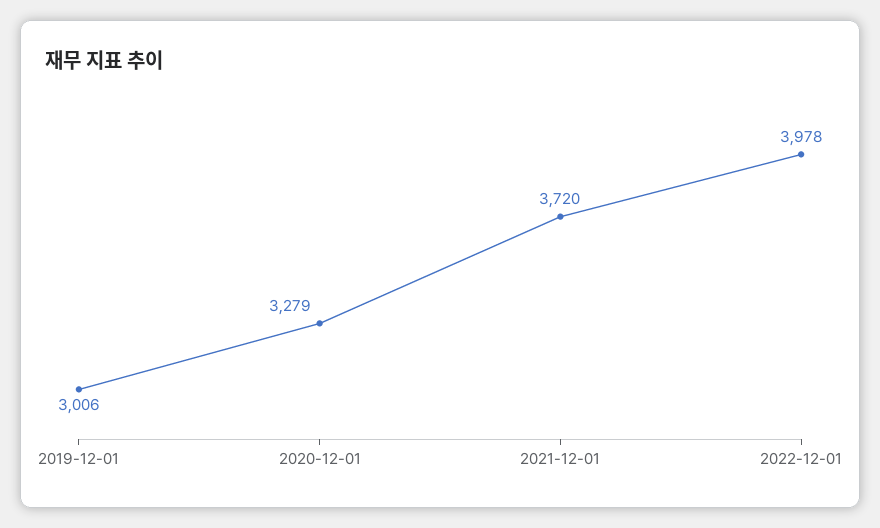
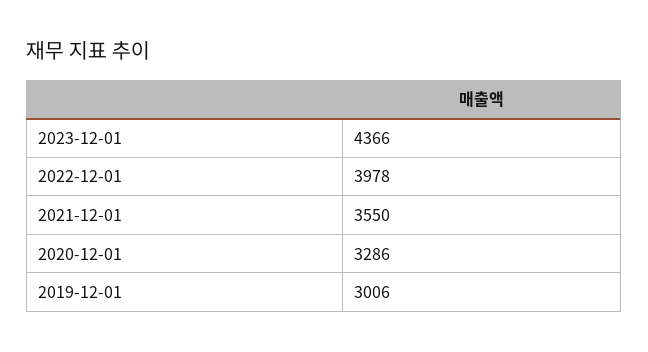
2020-12-01: 3279 -> 3286
2021-12-01: 3720 -> 3550
2023-12-01: none -> 4366

